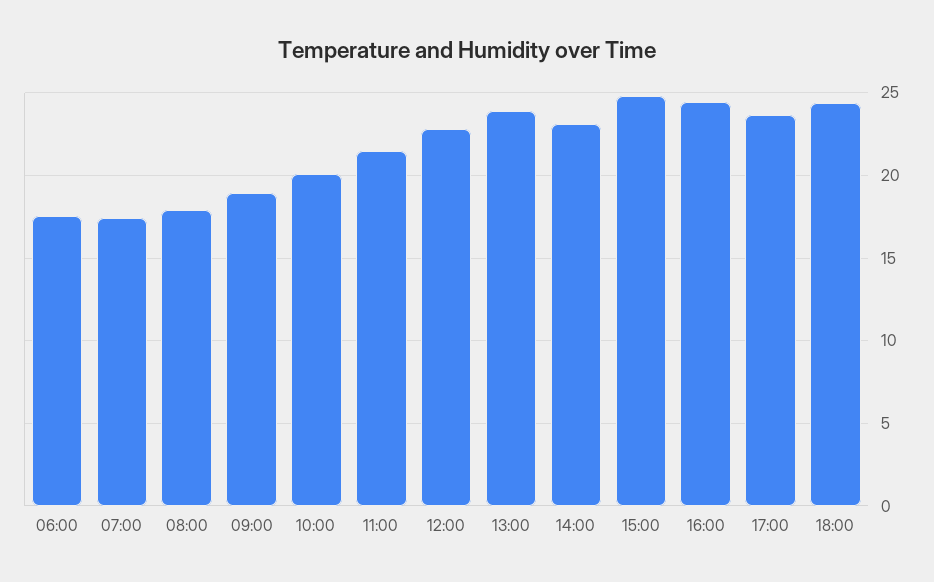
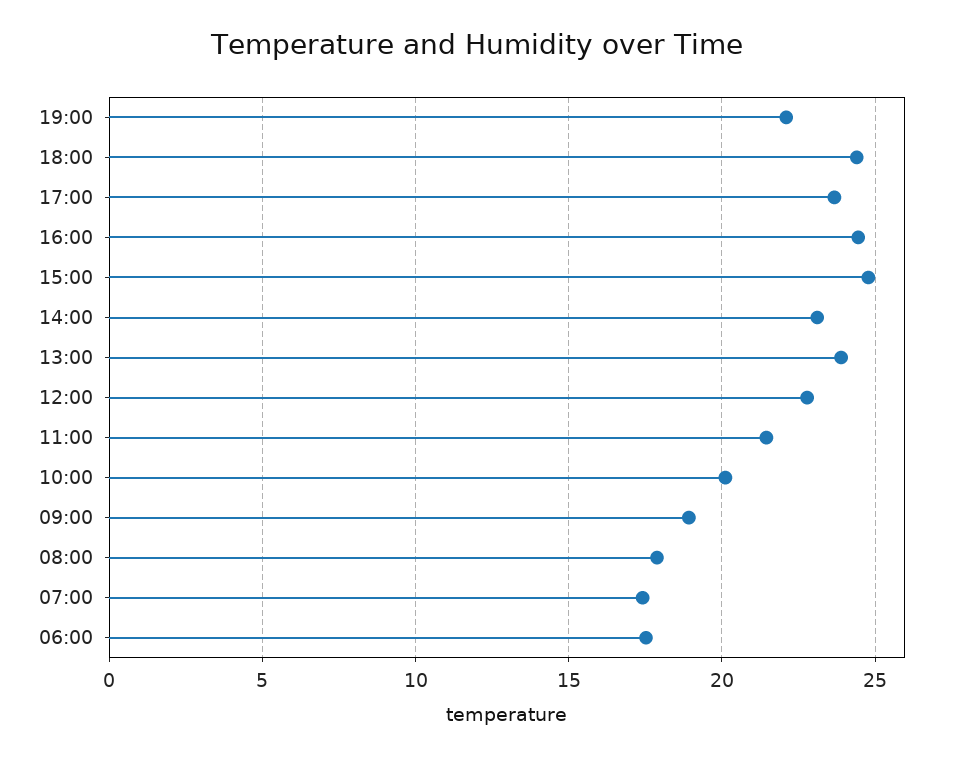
19:00: none -> 22

